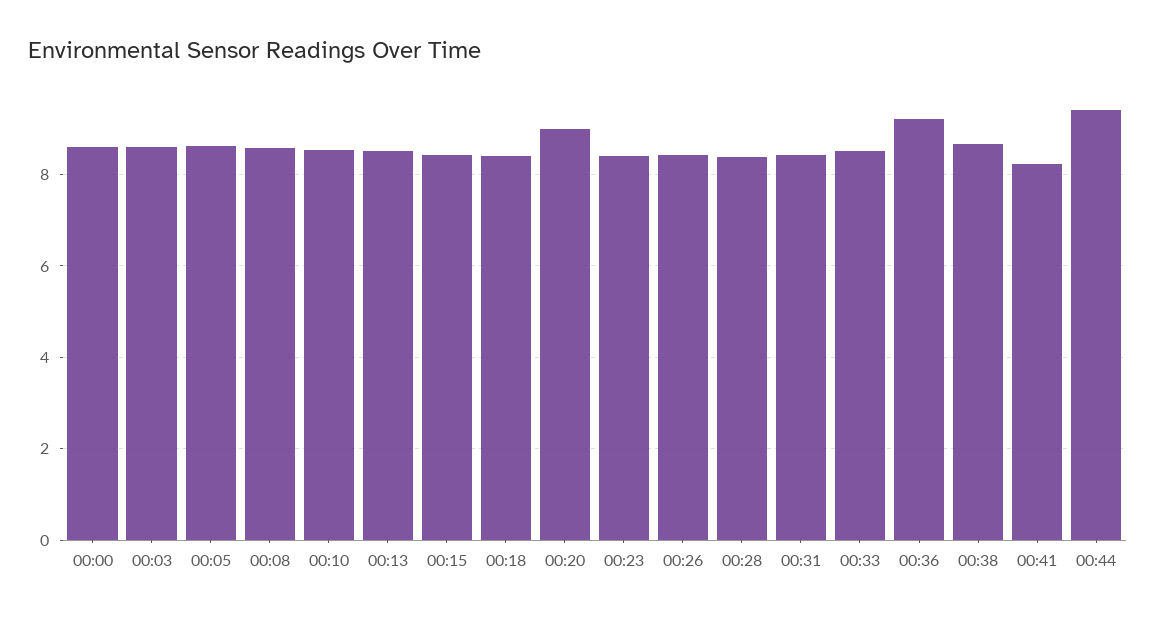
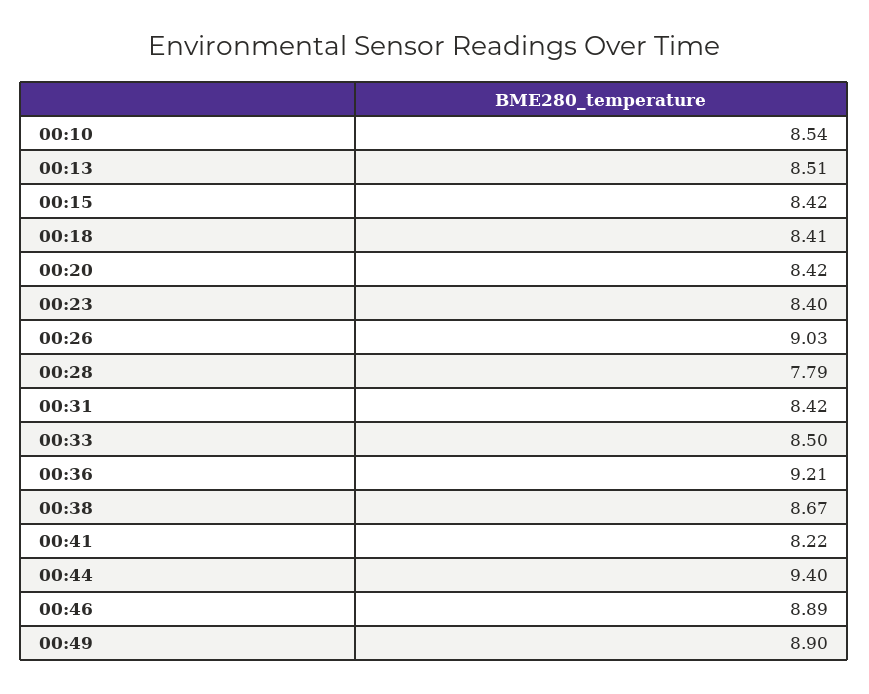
00:00: 8.6 -> none
00:03: 8.6 -> none
00:05: 8.6 -> none
00:08: 8.6 -> none
00:20: 9 -> 8.42
00:26: 8.4 -> 9.03
00:28: 8.4 -> 7.79
00:46: none -> 8.89
00:49: none -> 8.9

